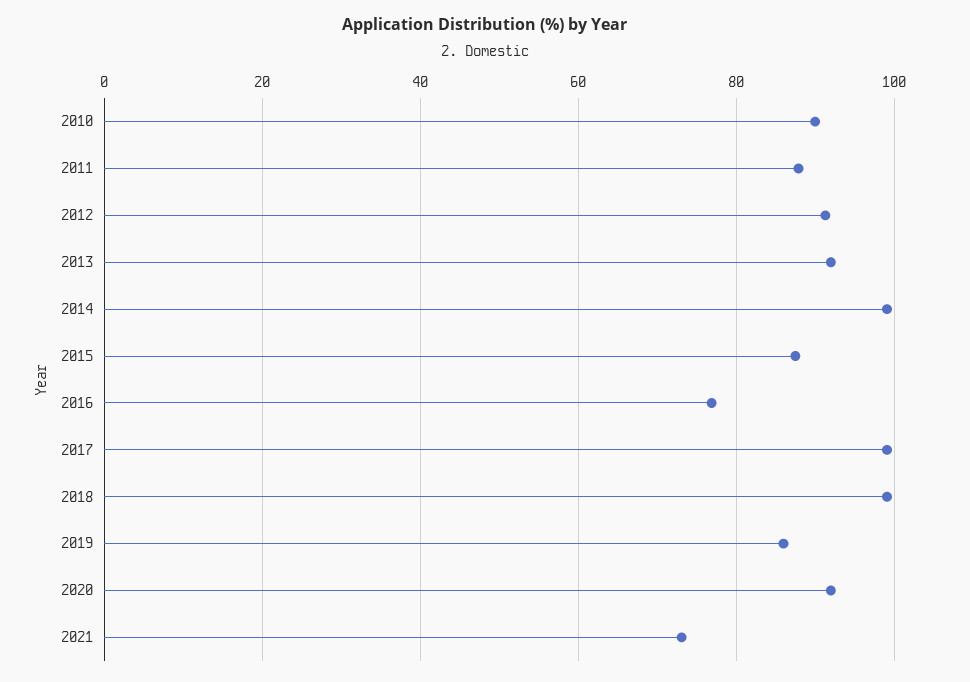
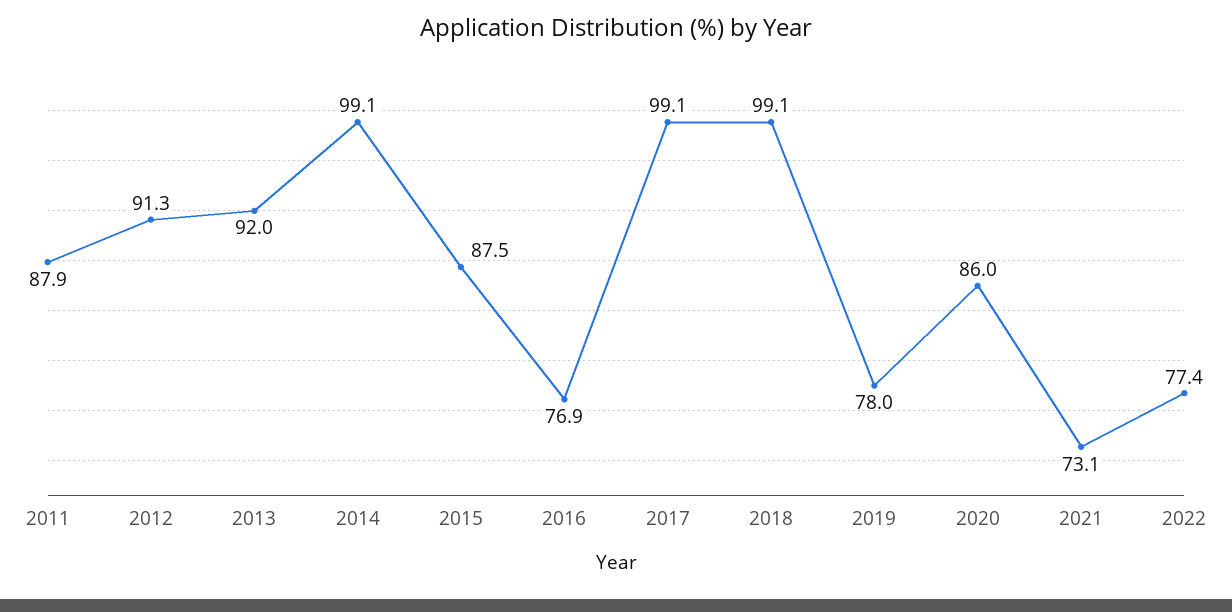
2010: 90 -> none
2019: 86 -> 78
2020: 92 -> 86
2022: none -> 77.4

